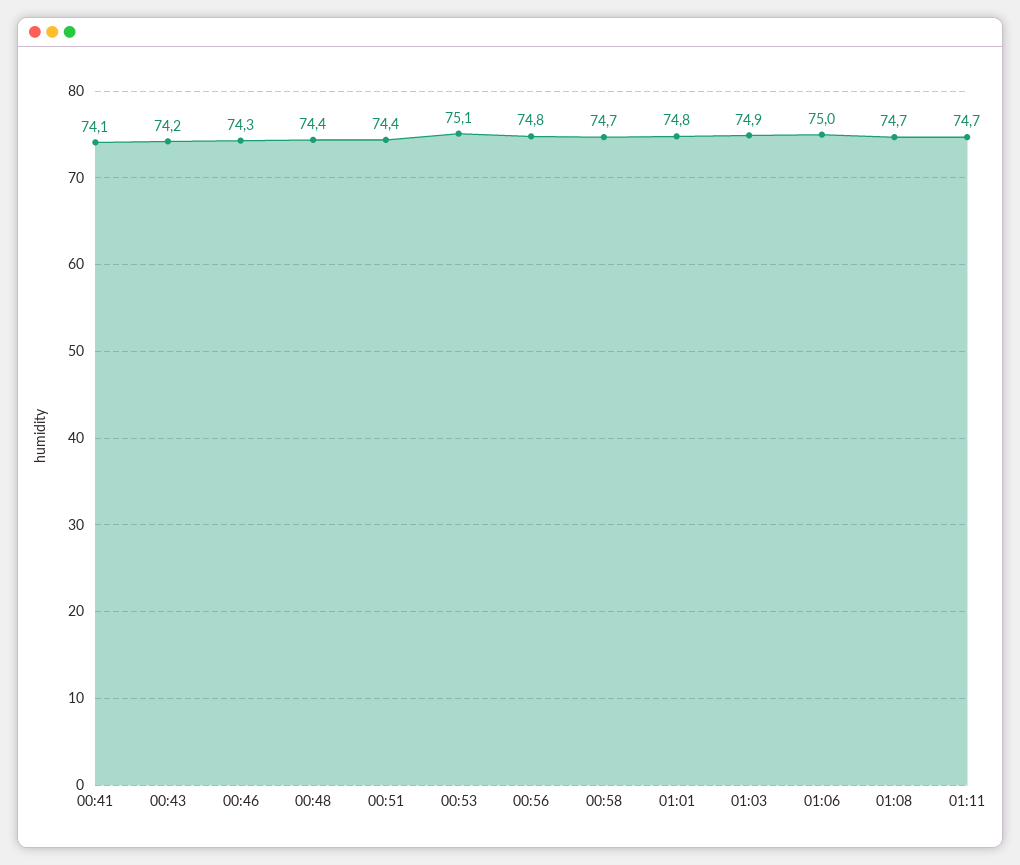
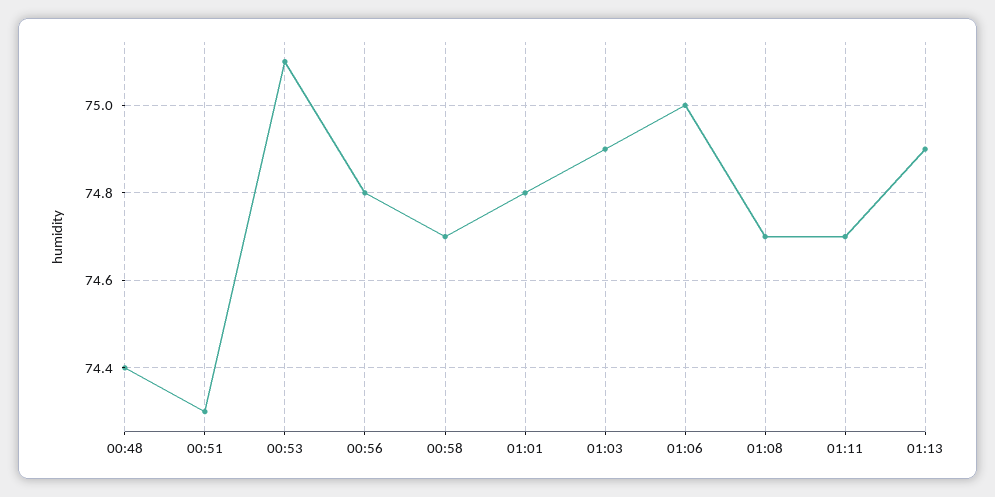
00:41: 74.1 -> none
00:43: 74.2 -> none
00:46: 74.3 -> none
00:51: 74.4 -> 74.3
01:13: none -> 74.9

